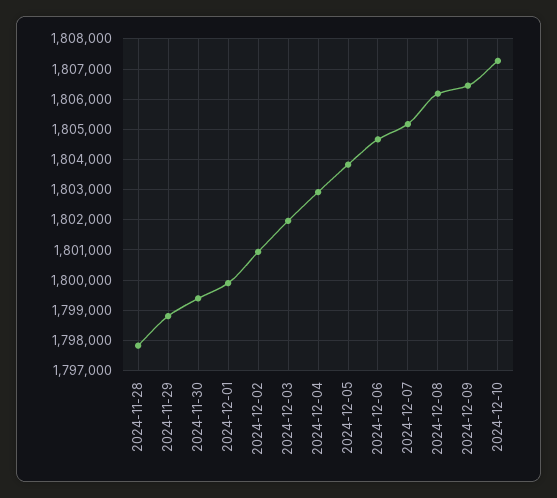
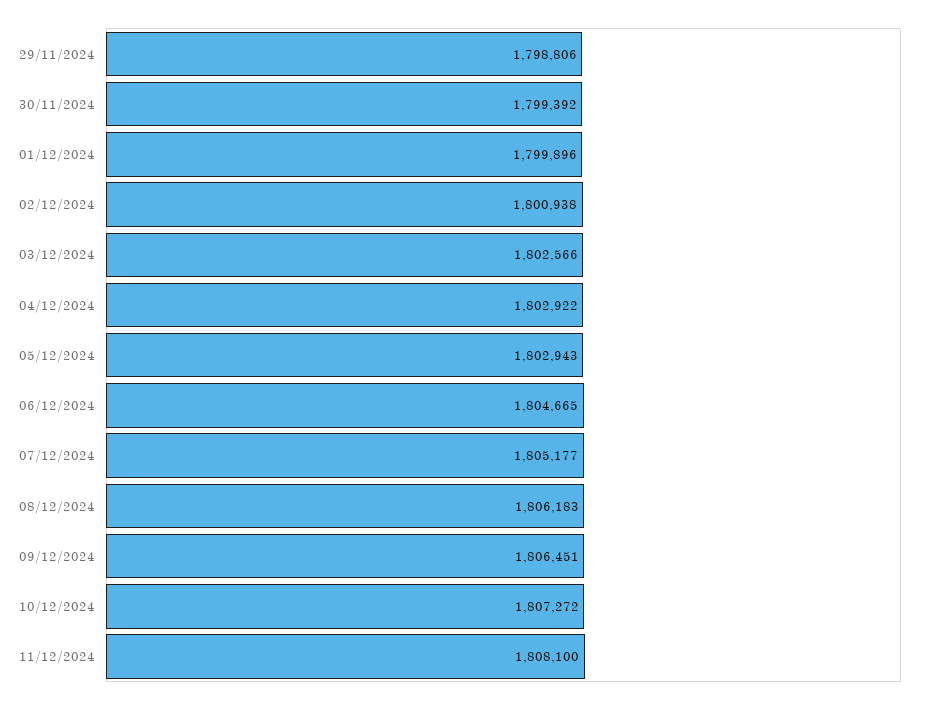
2024-11-28: 1797800 -> none
2024-12-03: 1802000 -> 1802566
2024-12-05: 1803800 -> 1802943
11/12/2024: none -> 1808100

